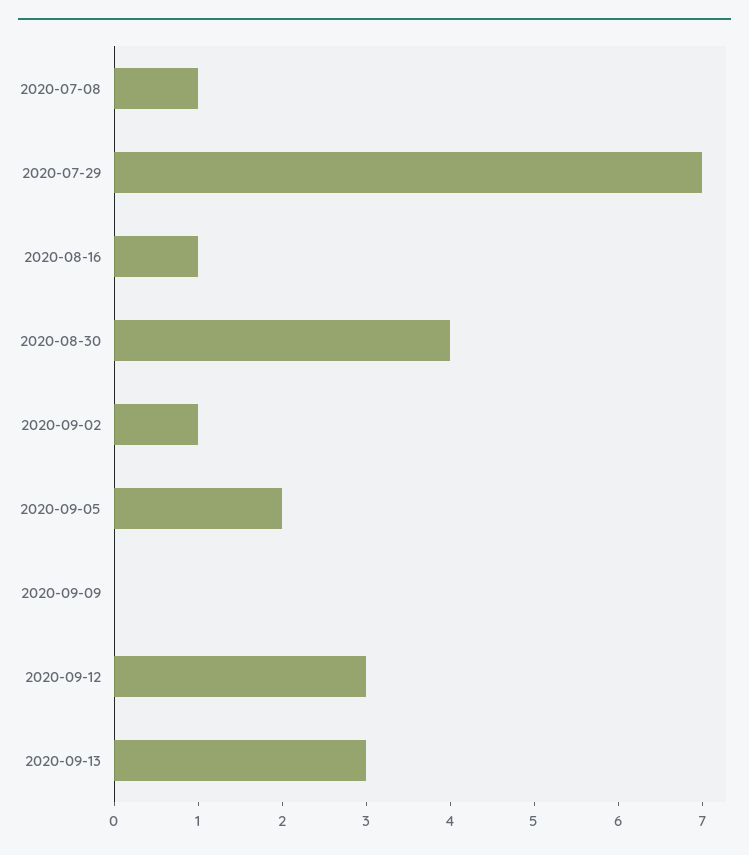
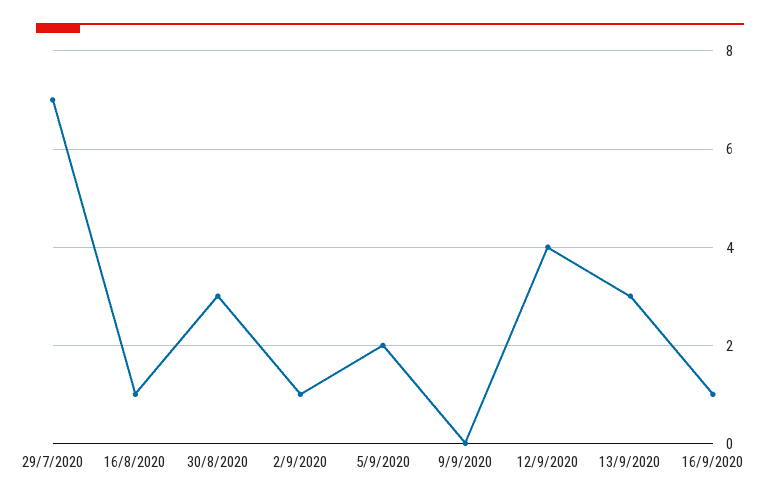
2020-07-08: 1 -> none
2020-08-30: 4 -> 3
2020-09-12: 3 -> 4
16/9/2020: none -> 1

